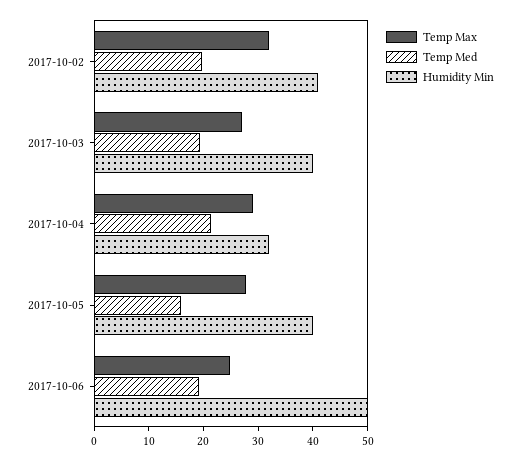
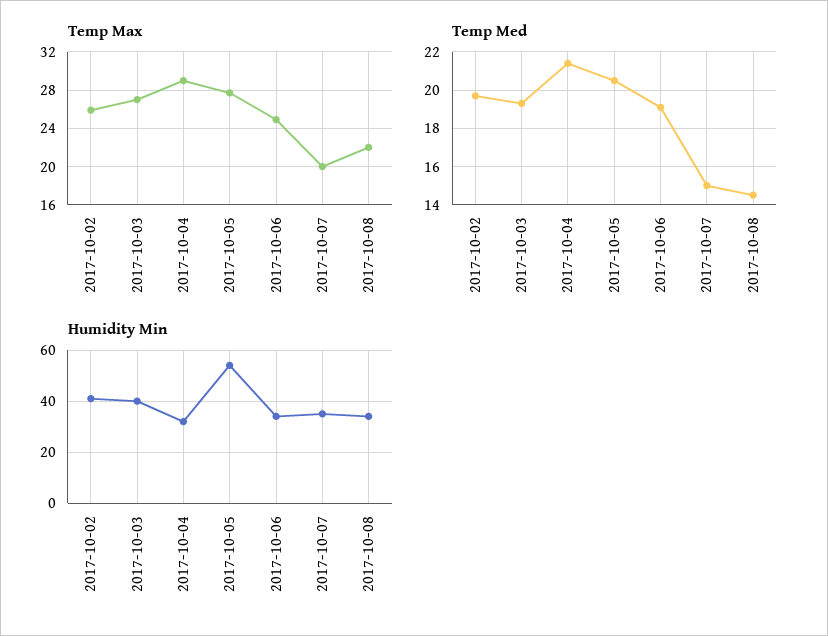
Temp Max, 2017-10-02: 32 -> 26
Temp Med, 2017-10-05: 16 -> 20.5
Humidity Min, 2017-10-05: 40 -> 55
Humidity Min, 2017-10-06: 50 -> 35
Temp Max, 2017-10-07: none -> 20
Temp Max, 2017-10-08: none -> 22
Temp Med, 2017-10-07: none -> 15
Temp Med, 2017-10-08: none -> 14.5
Humidity Min, 2017-10-07: none -> 35
Humidity Min, 2017-10-08: none -> 35

